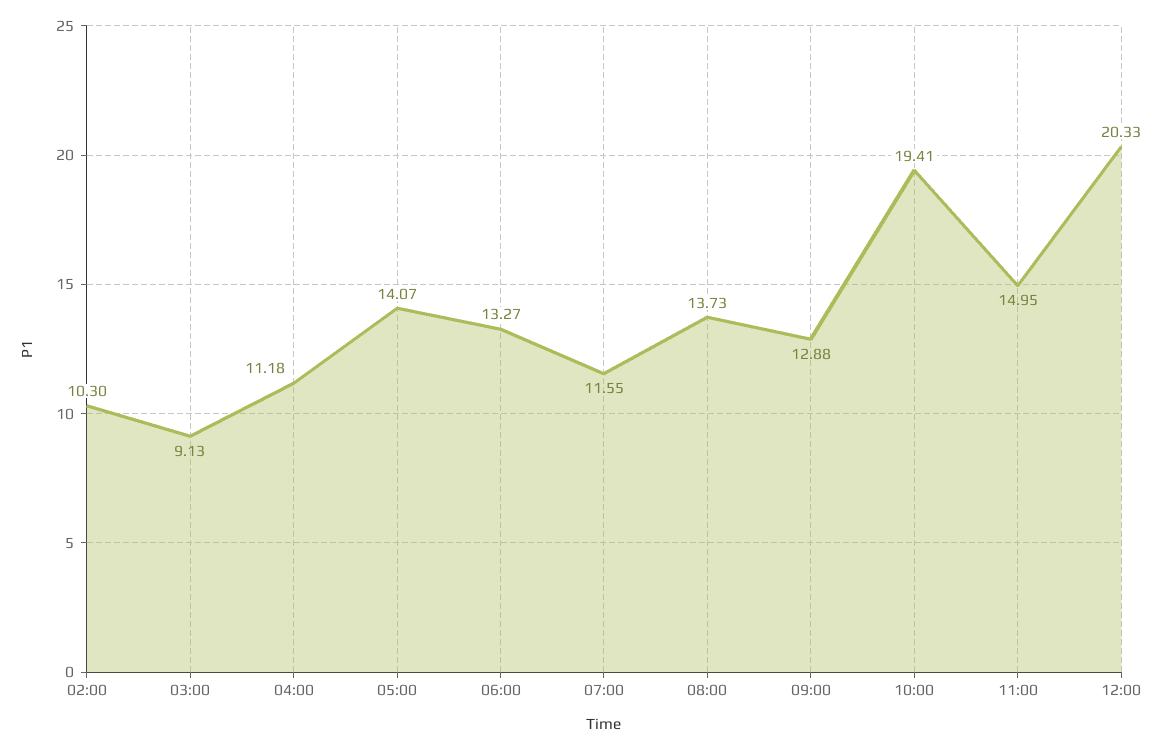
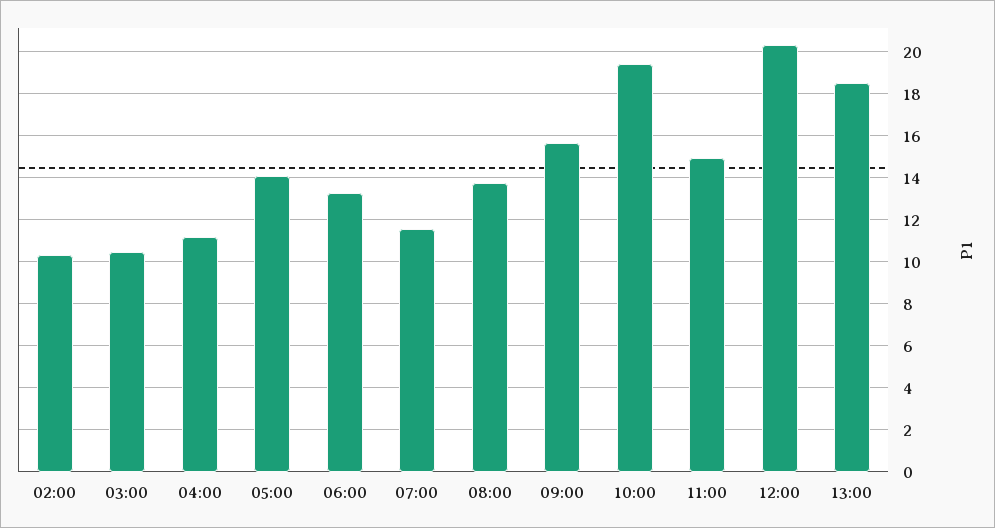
03:00: 9.13 -> 10.5
09:00: 12.88 -> 15.5
13:00: none -> 18.5

